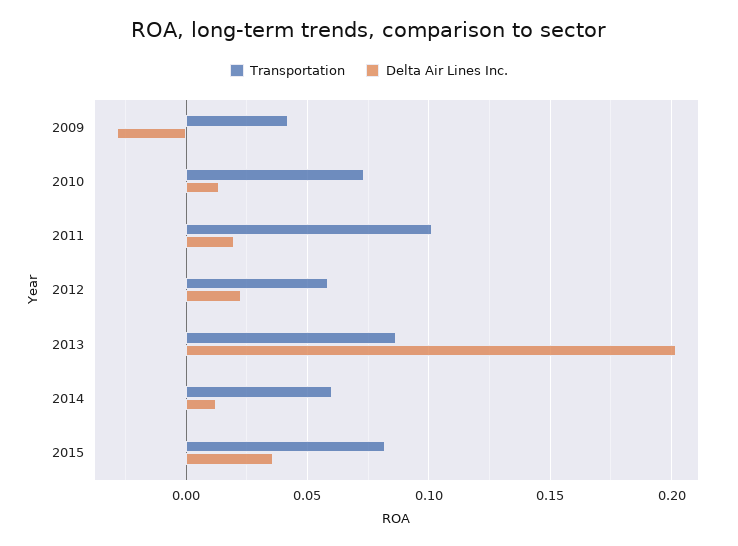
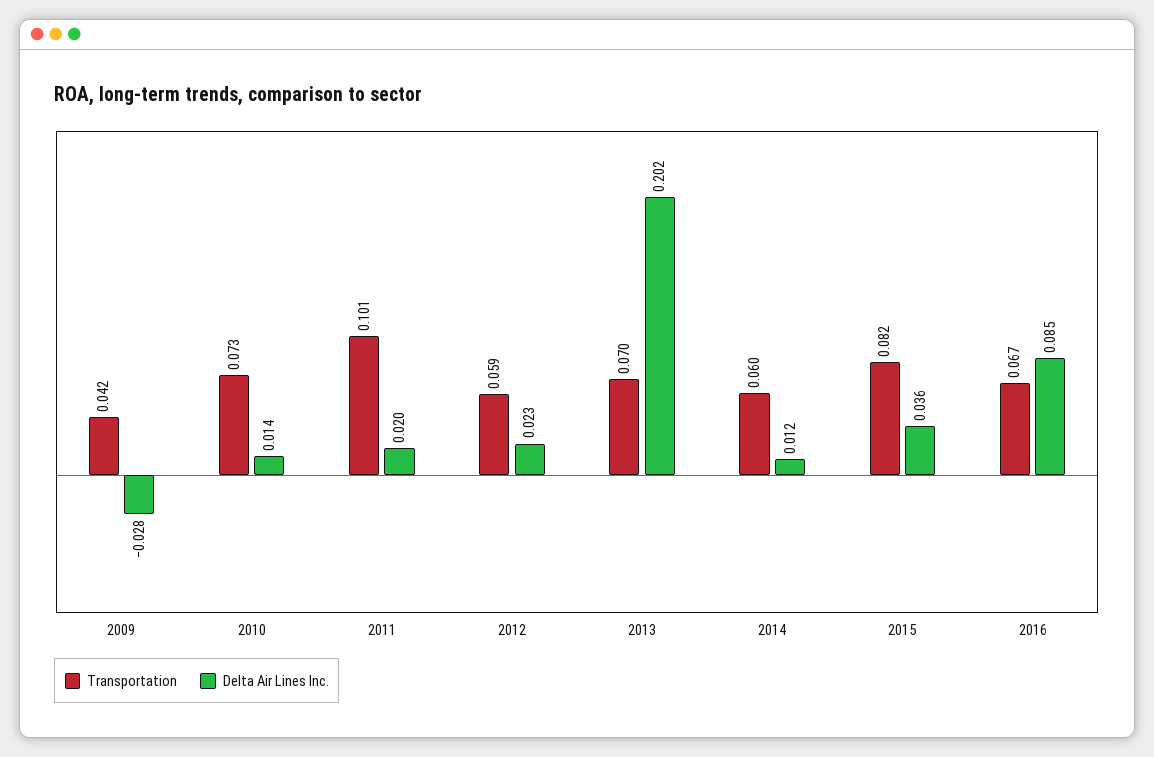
Transportation, 2013: 0.085 -> 0.07
Transportation, 2016: none -> 0.067
Delta Air Lines Inc., 2016: none -> 0.085

